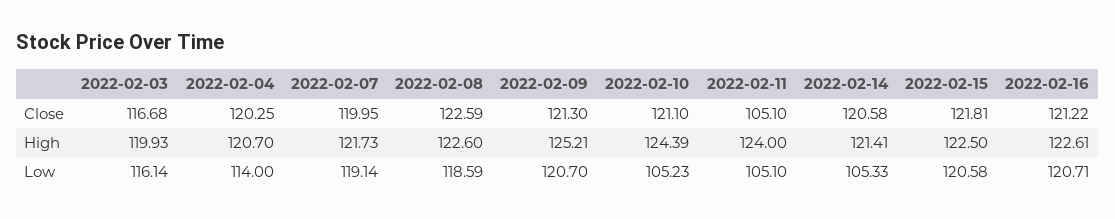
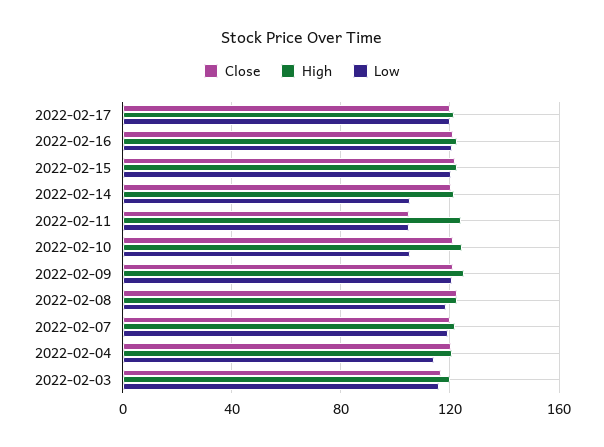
Close, 2022-02-17: none -> 120
High, 2022-02-17: none -> 120
Low, 2022-02-17: none -> 120

